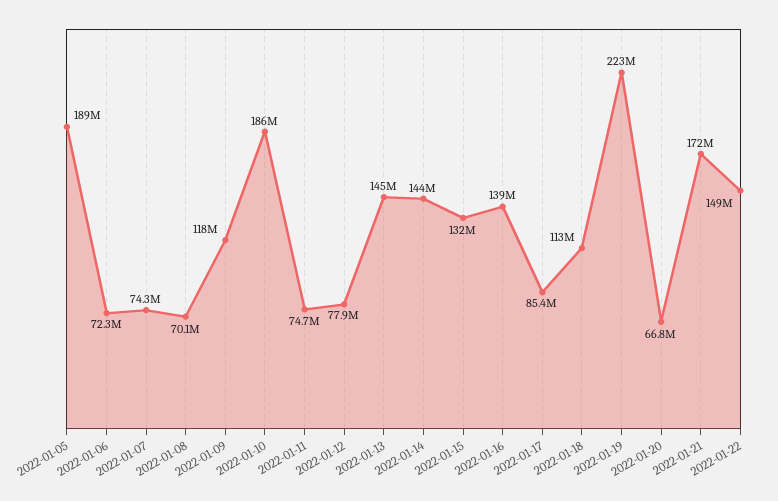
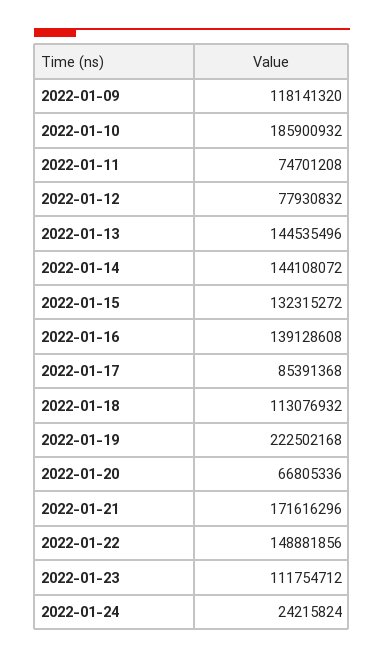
2022-01-05: 189000000 -> none
2022-01-06: 72300000 -> none
2022-01-07: 74300000 -> none
2022-01-08: 70100000 -> none
2022-01-23: none -> 111754712
2022-01-24: none -> 24215824

